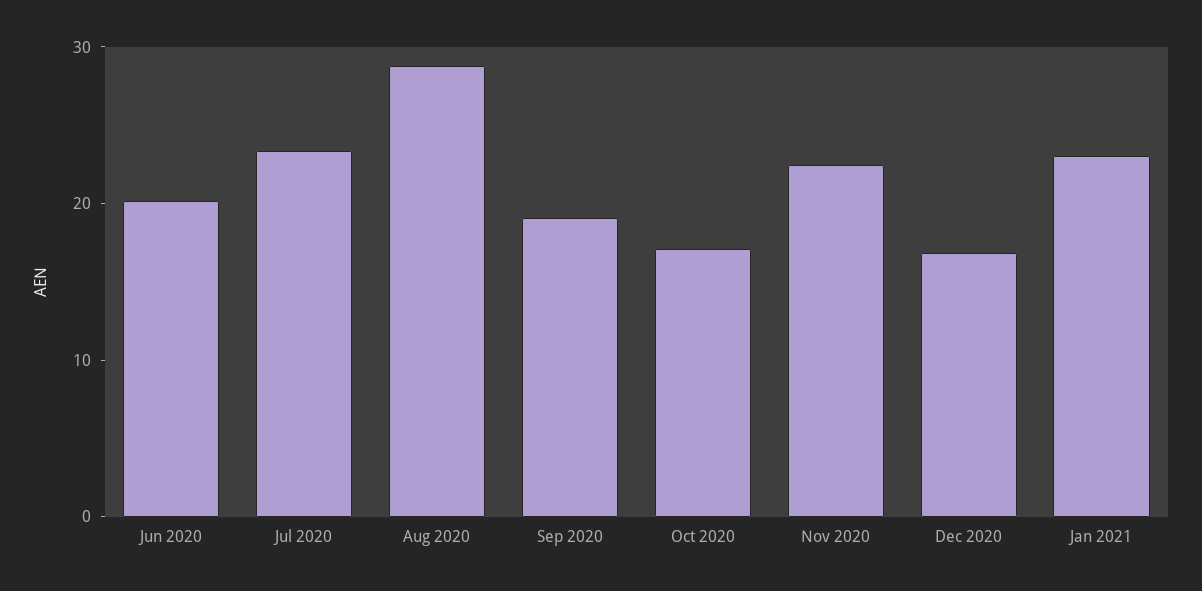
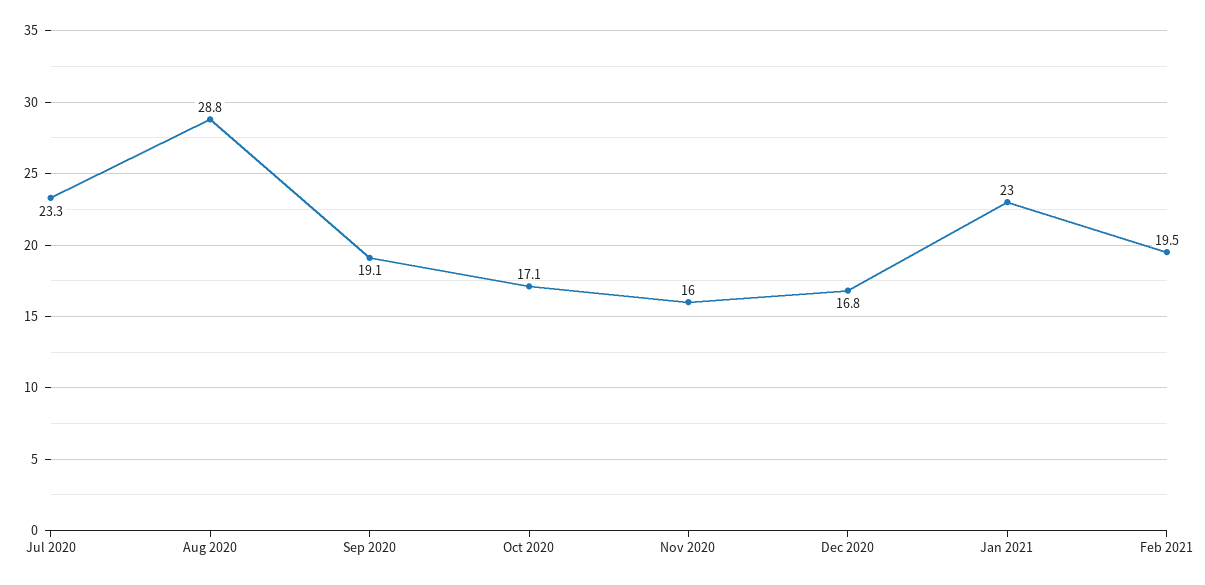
Jun 2020: 20 -> none
Nov 2020: 22 -> 16
Feb 2021: none -> 19.5

